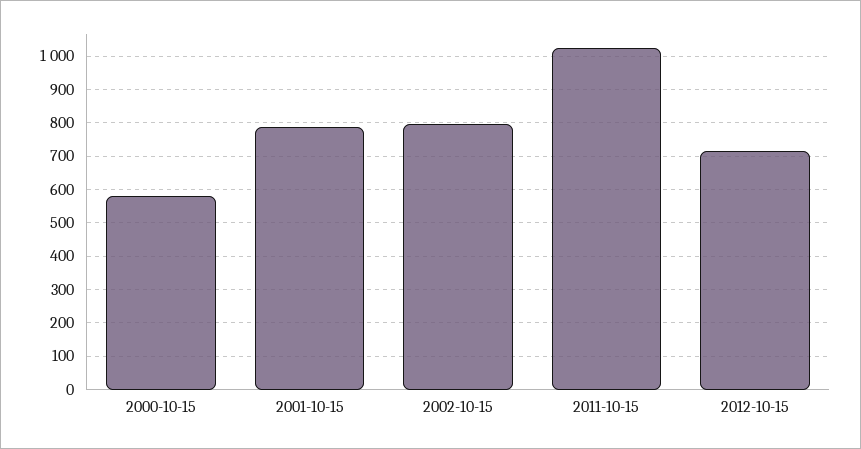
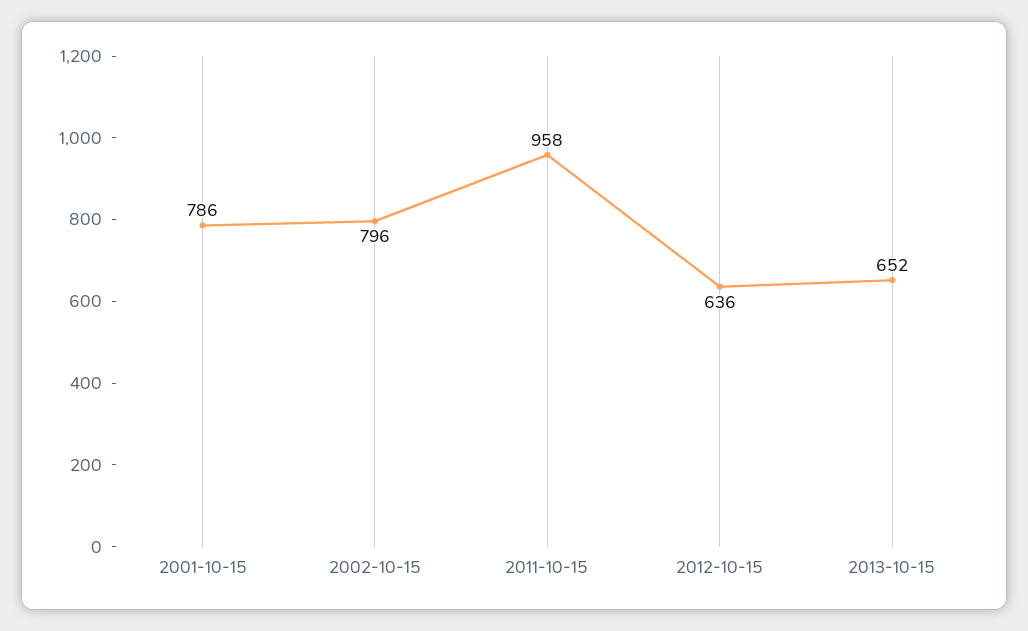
2000-10-15: 580 -> none
2011-10-15: 1020 -> 958
2012-10-15: 720 -> 636
2013-10-15: none -> 652

